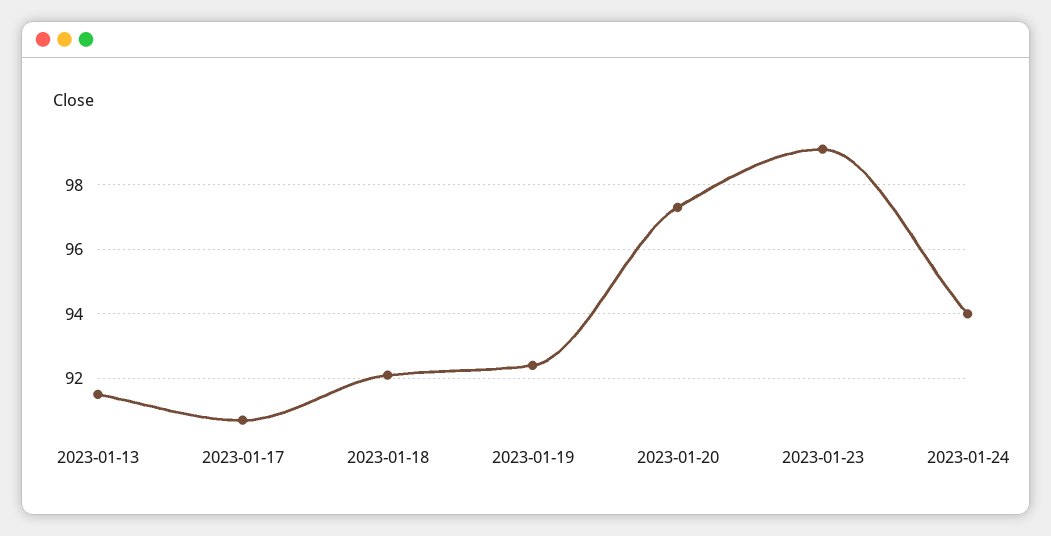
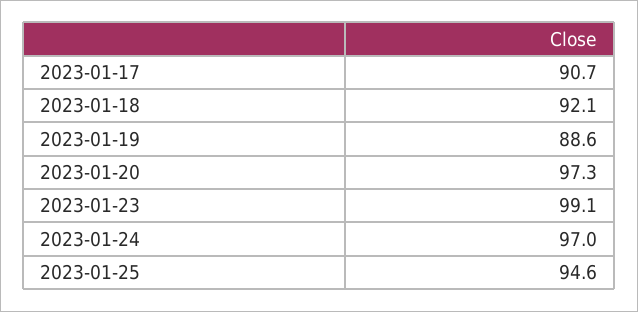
2023-01-13: 91.5 -> none
2023-01-19: 92.5 -> 88.6
2023-01-24: 94 -> 97
2023-01-25: none -> 94.6

